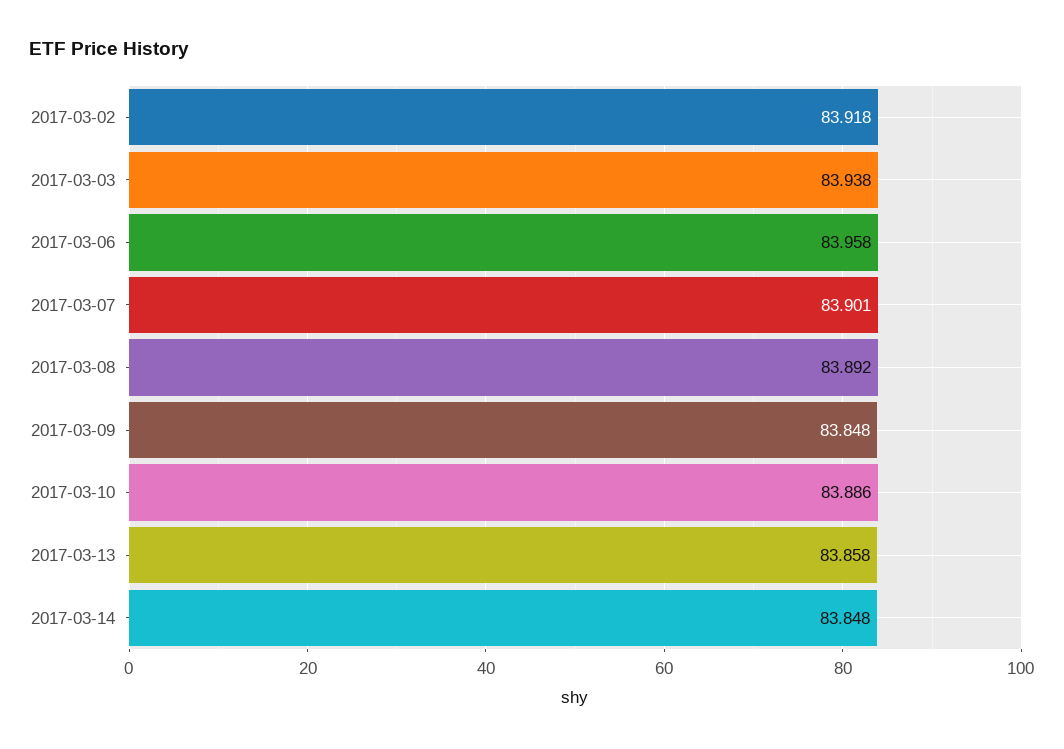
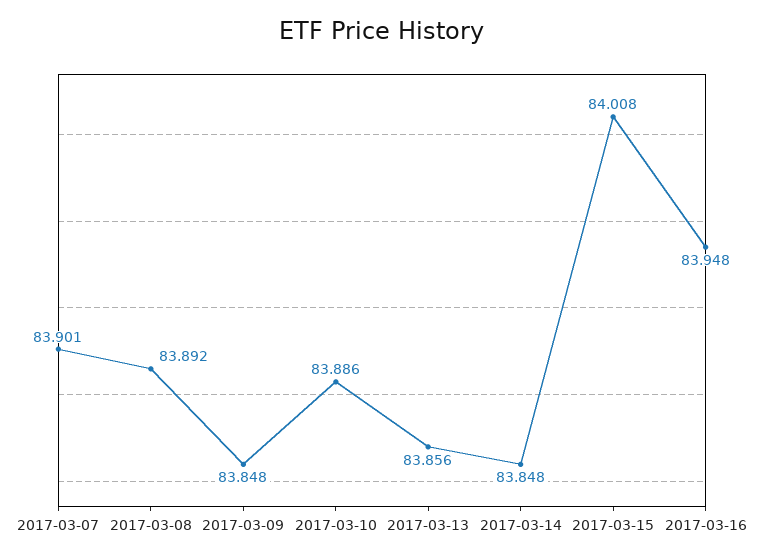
2017-03-02: 83.918 -> none
2017-03-03: 83.938 -> none
2017-03-06: 83.958 -> none
2017-03-13: 83.858 -> 83.856
2017-03-15: none -> 84.008
2017-03-16: none -> 83.948

